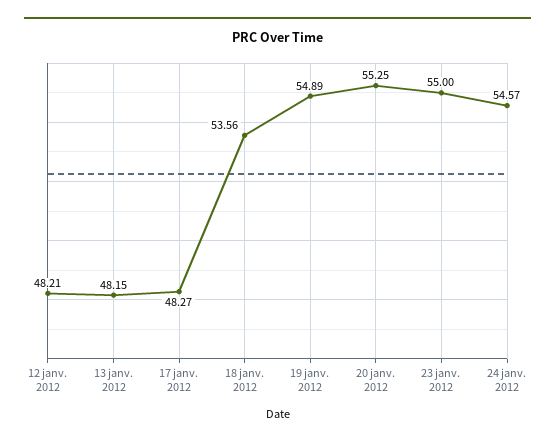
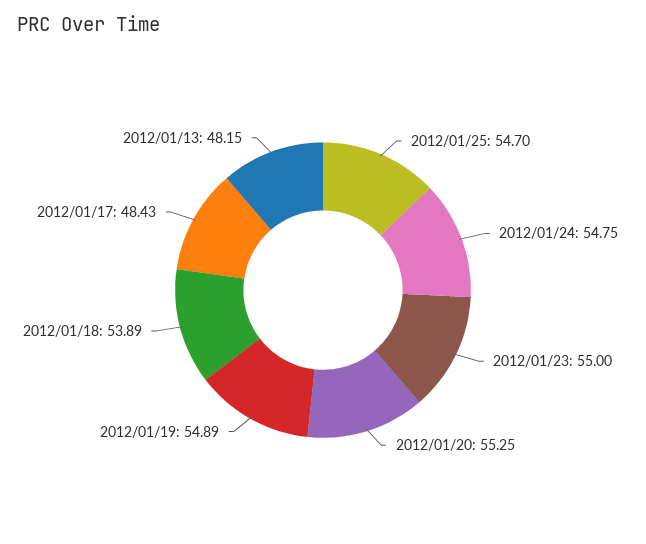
12 janv. 2012: 48.21 -> none
17 janv. 2012: 48.27 -> 48.43
18 janv. 2012: 53.56 -> 53.89
24 janv. 2012: 54.57 -> 54.75
2012/01/25: none -> 54.7

